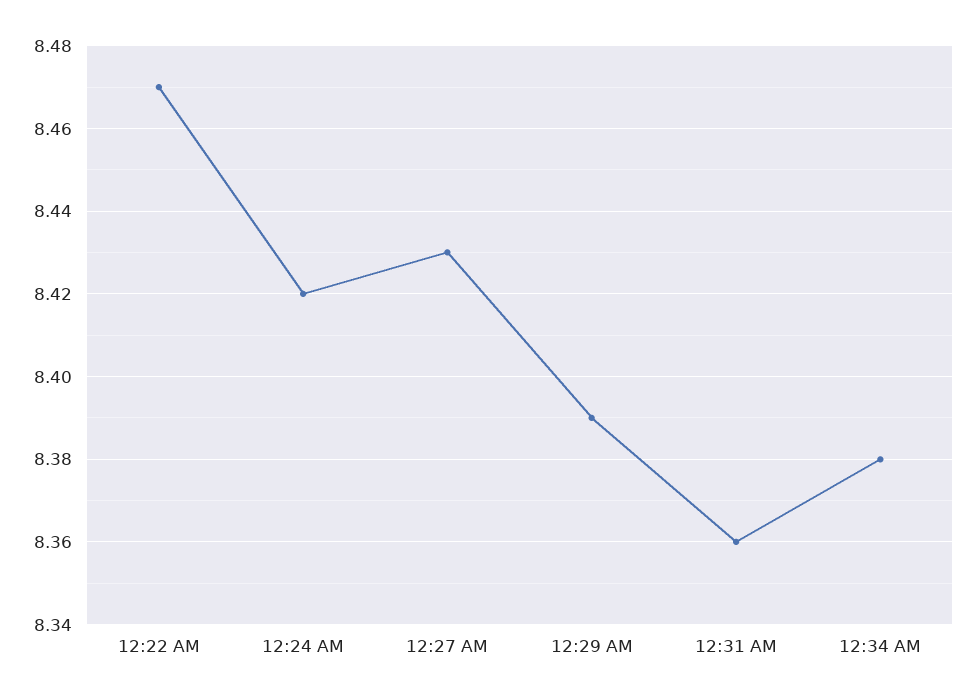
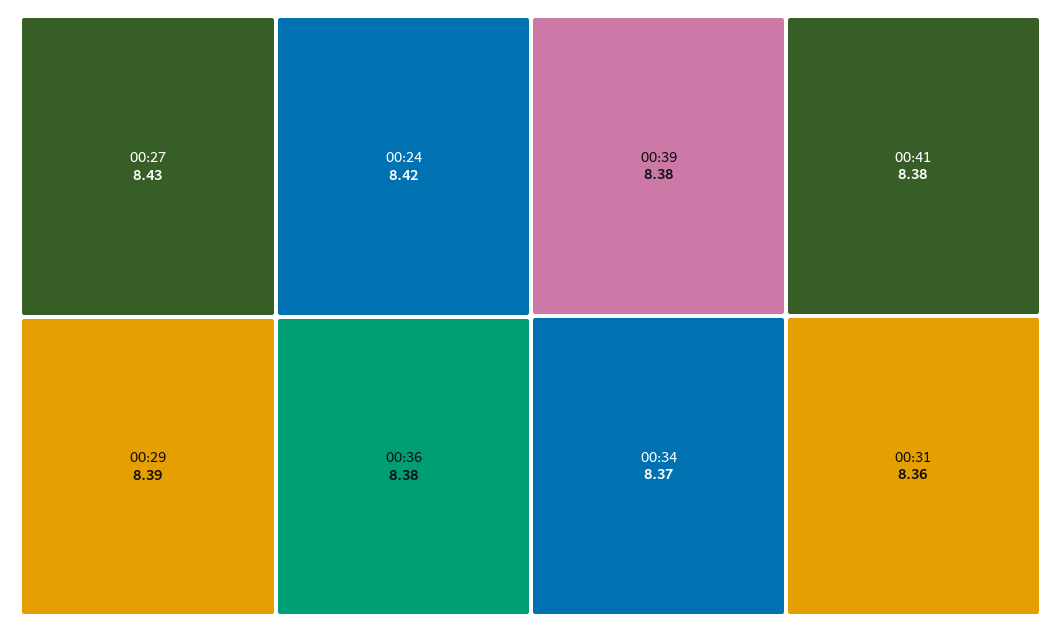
12:22 AM: 8.47 -> none
12:34 AM: 8.38 -> 8.37
00:36: none -> 8.38
00:39: none -> 8.38
00:41: none -> 8.38

